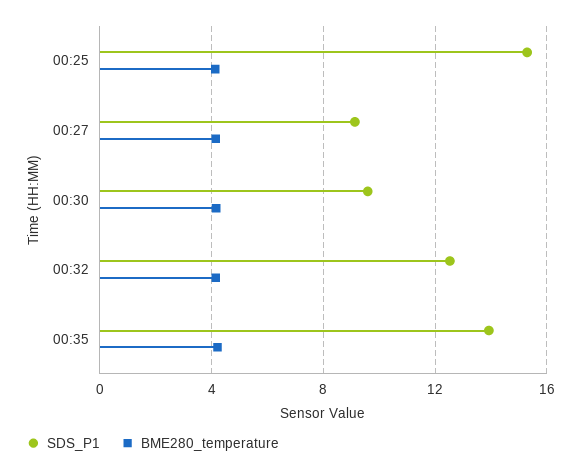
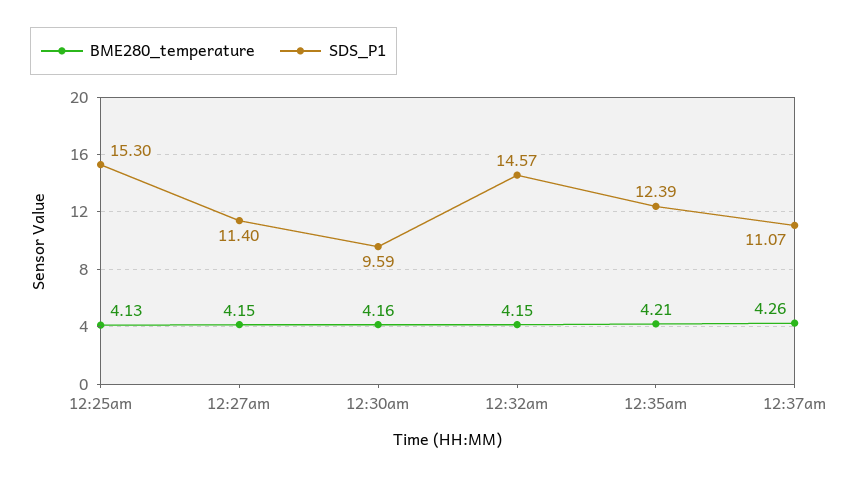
SDS_P1, 00:27: 9 -> 11.4
SDS_P1, 00:32: 12.5 -> 14.57
SDS_P1, 00:35: 14 -> 12.39
BME280_temperature, 12:37am: none -> 4.26
SDS_P1, 12:37am: none -> 11.07

